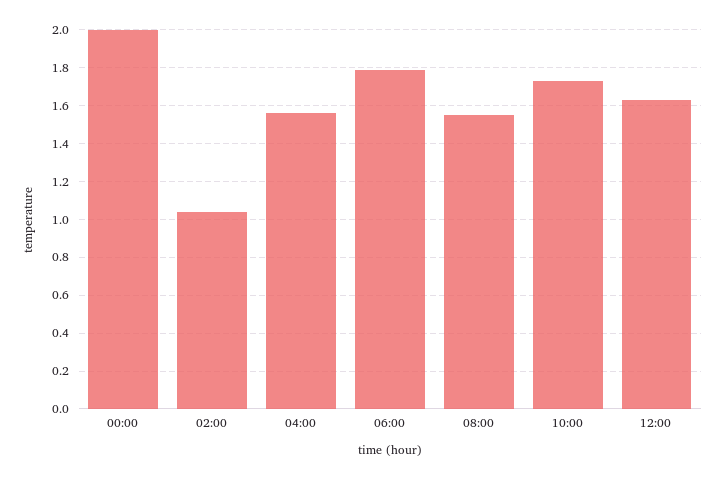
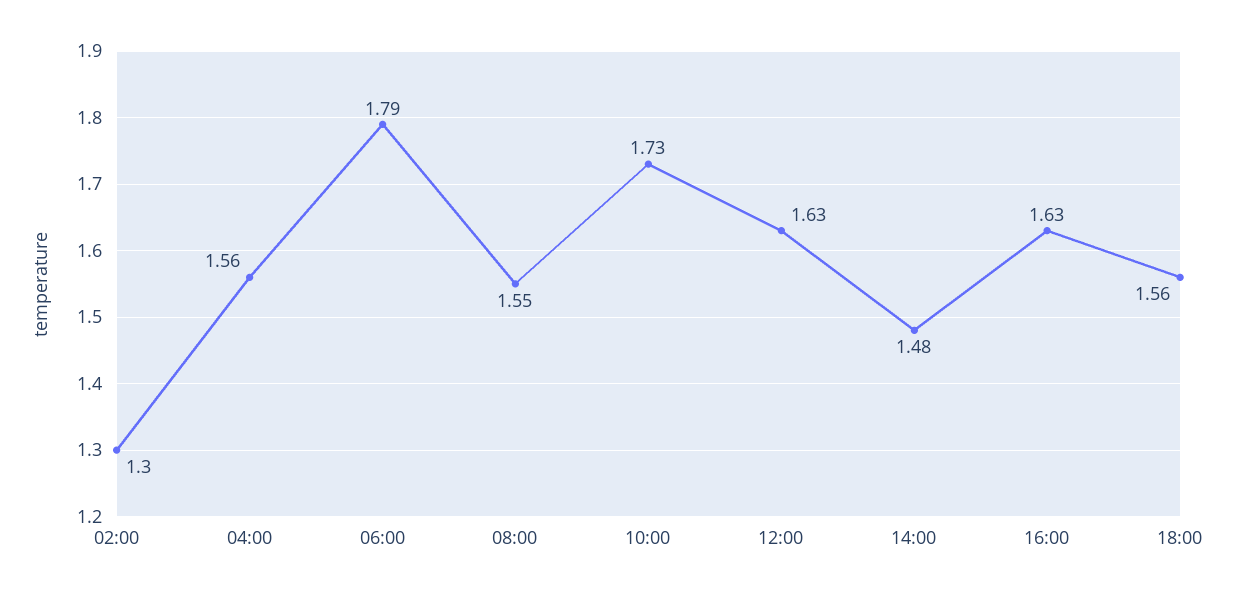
00:00: 2 -> none
02:00: 1.05 -> 1.3
14:00: none -> 1.48
16:00: none -> 1.63
18:00: none -> 1.56

